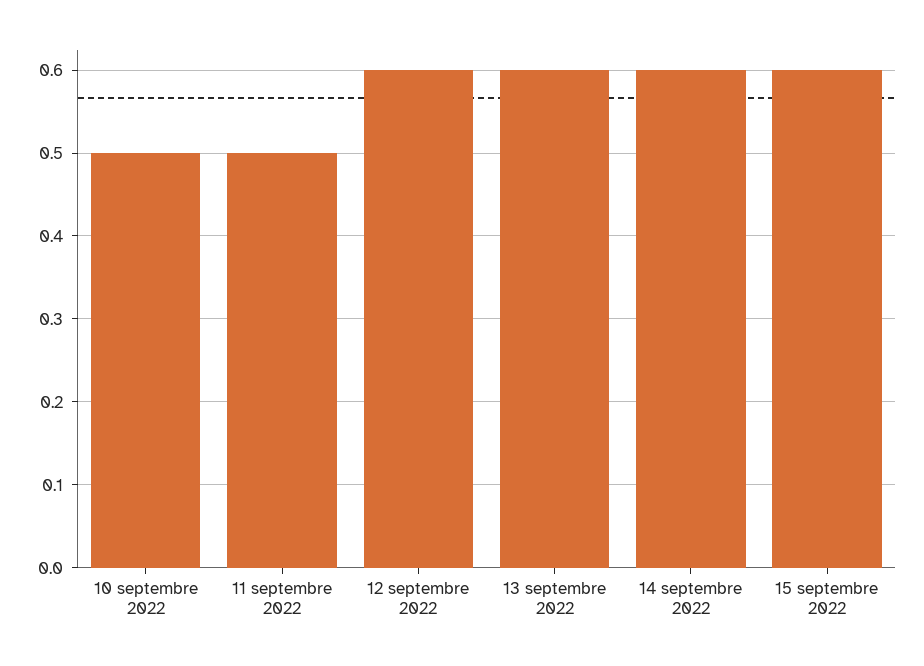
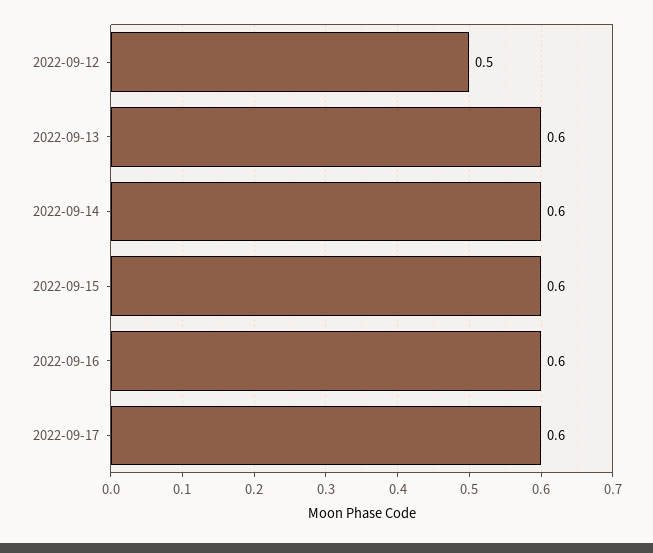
10 septembre 2022: 0.5 -> none
11 septembre 2022: 0.5 -> none
12 septembre 2022: 0.6 -> 0.5
2022-09-16: none -> 0.6
2022-09-17: none -> 0.6

